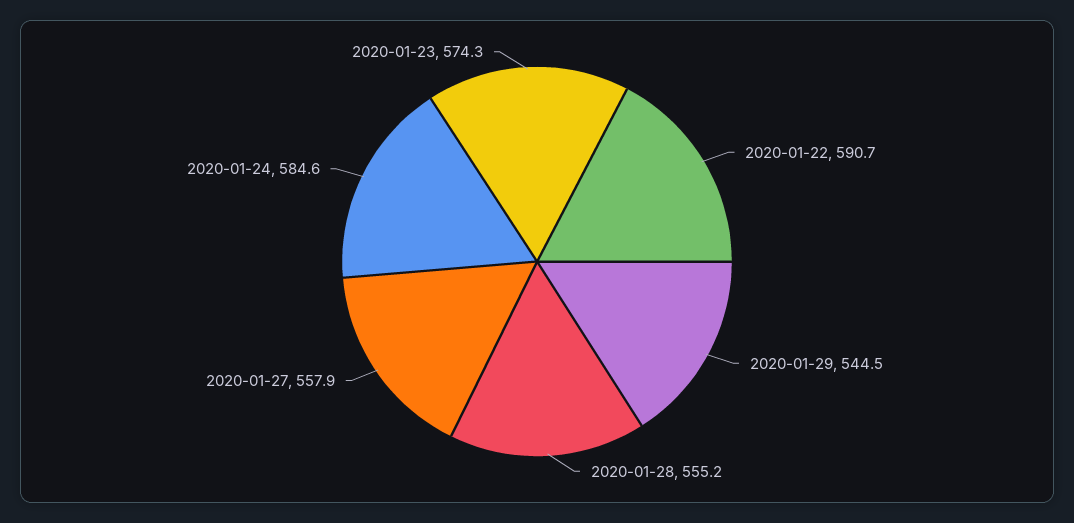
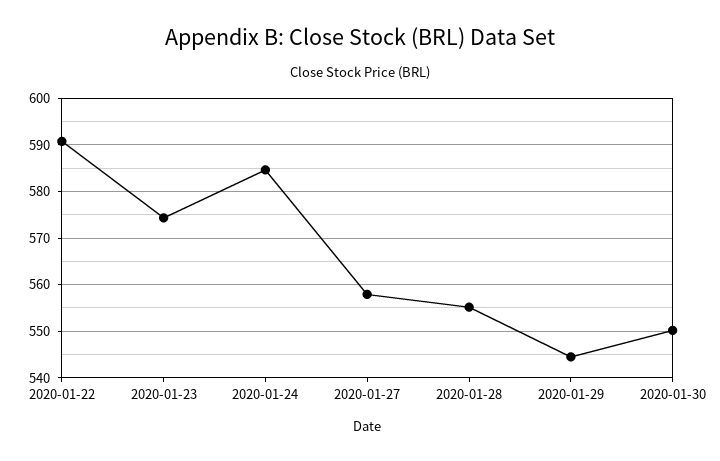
2020-01-30: none -> 550

